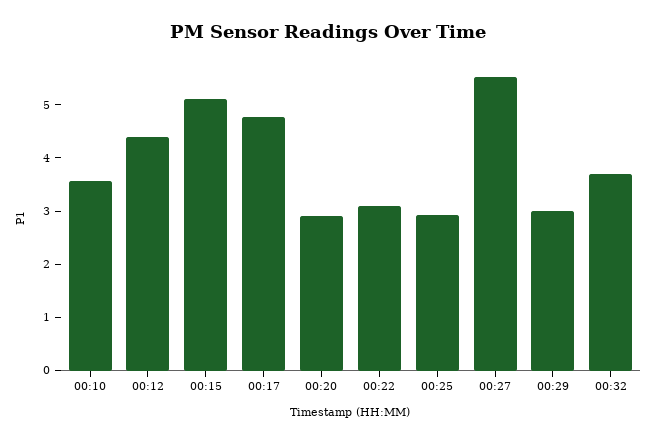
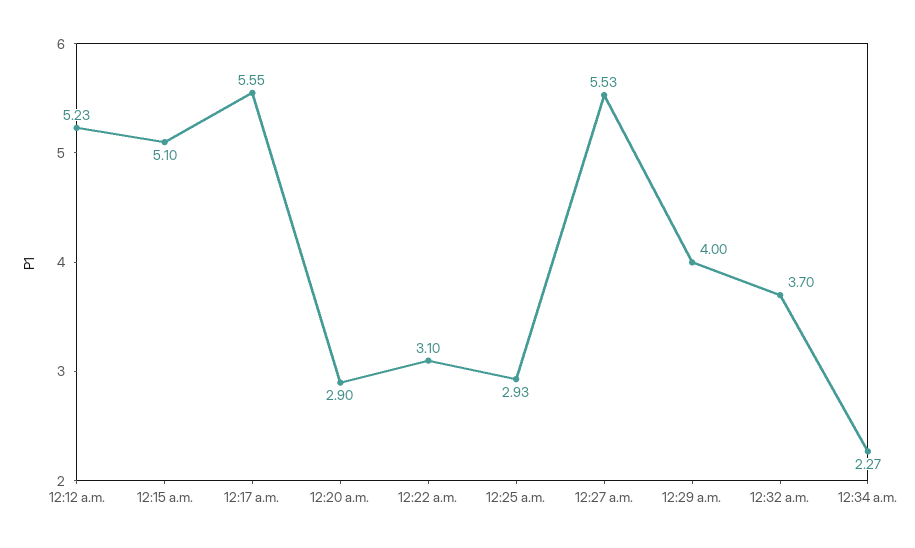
00:10: 3.6 -> none
00:12: 4.4 -> 5.23
00:17: 4.8 -> 5.55
00:29: 3 -> 4
12:34 a.m.: none -> 2.27

